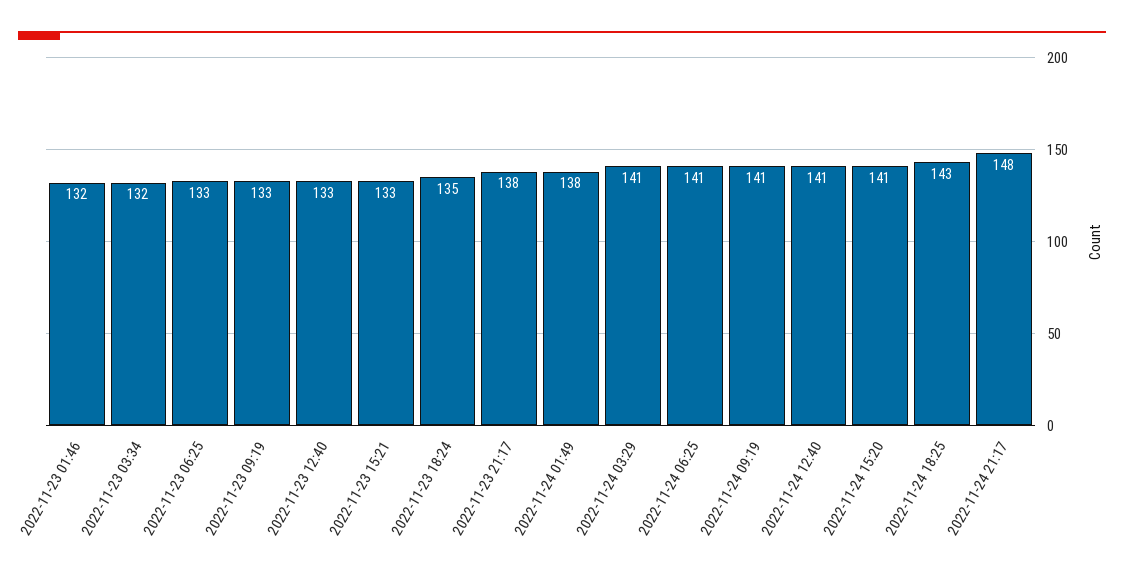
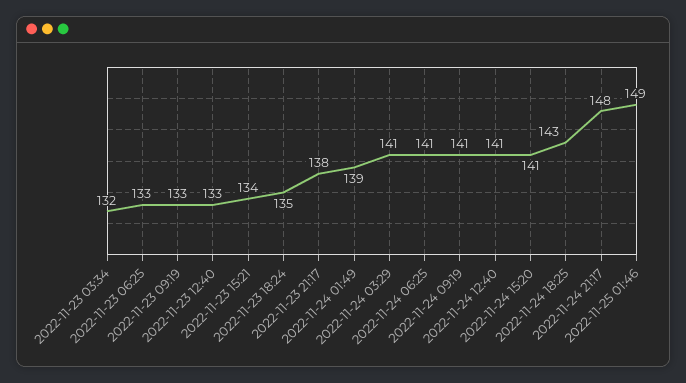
2022-11-23 01:46: 132 -> none
2022-11-23 15:21: 133 -> 134
2022-11-24 01:49: 138 -> 139
2022-11-25 01:46: none -> 149

